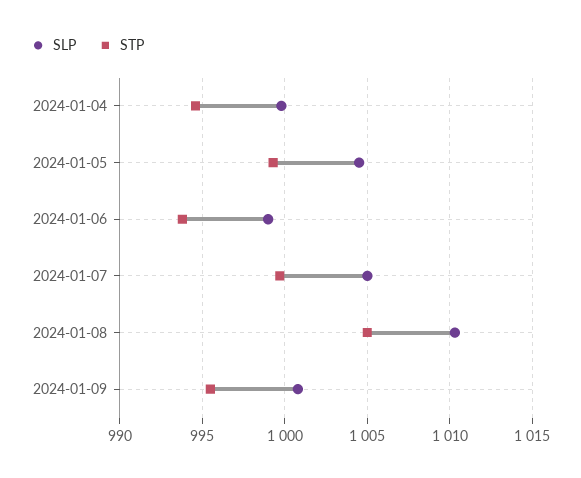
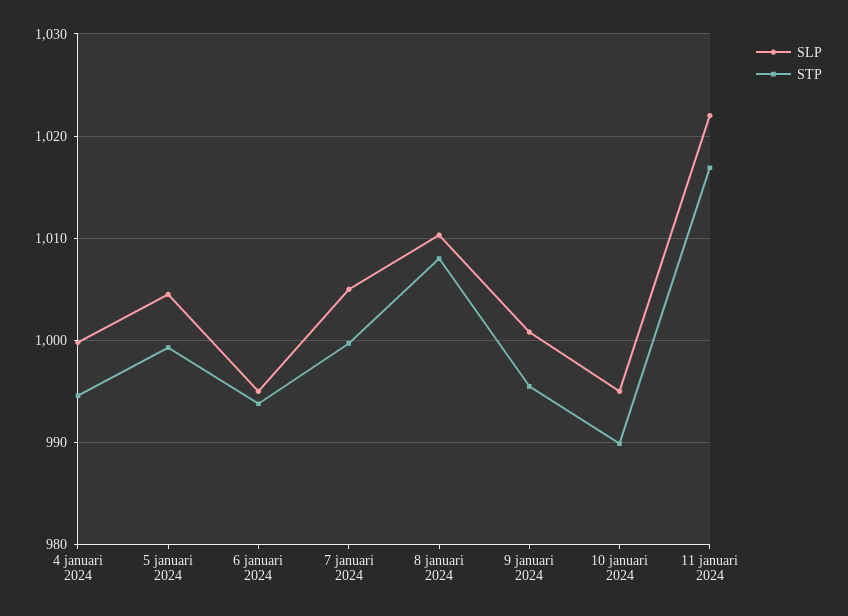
SLP, 2024-01-06: 999 -> 995
STP, 2024-01-08: 1005 -> 1008
SLP, 10 januari 2024: none -> 995
STP, 10 januari 2024: none -> 990
SLP, 11 januari 2024: none -> 1022
STP, 11 januari 2024: none -> 1017

